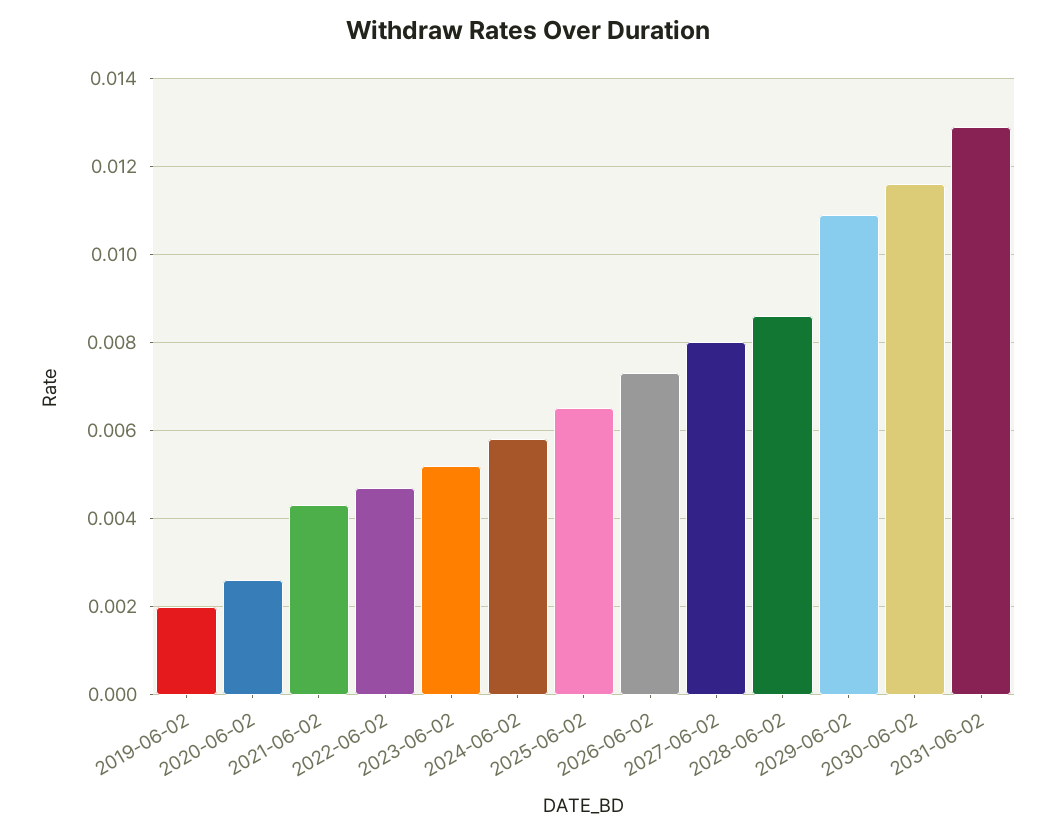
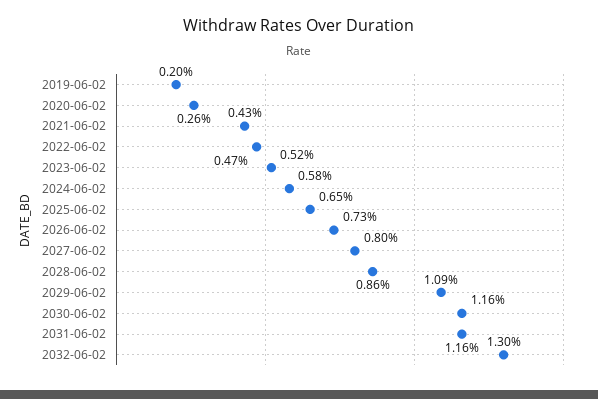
2031-06-02: 0.013 -> 0.0116
2032-06-02: none -> 0.013

